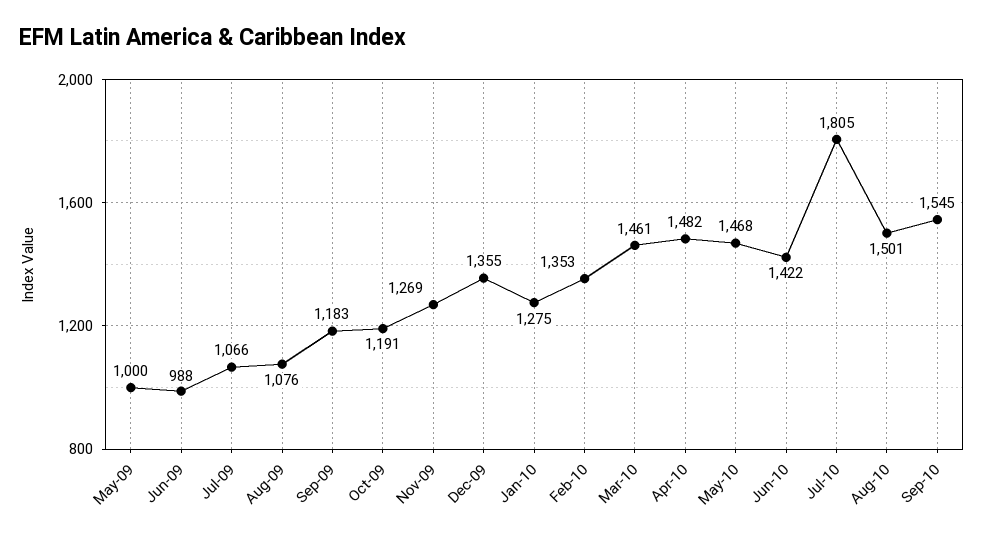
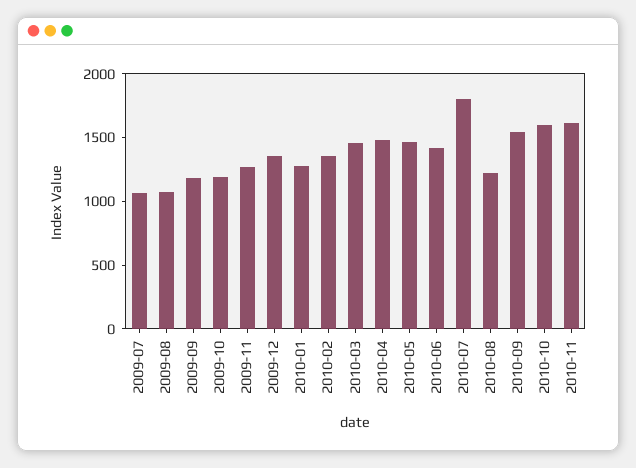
May-09: 1000 -> none
Jun-09: 988 -> none
Aug-10: 1501 -> 1200
2010-10: none -> 1600
2010-11: none -> 1600

